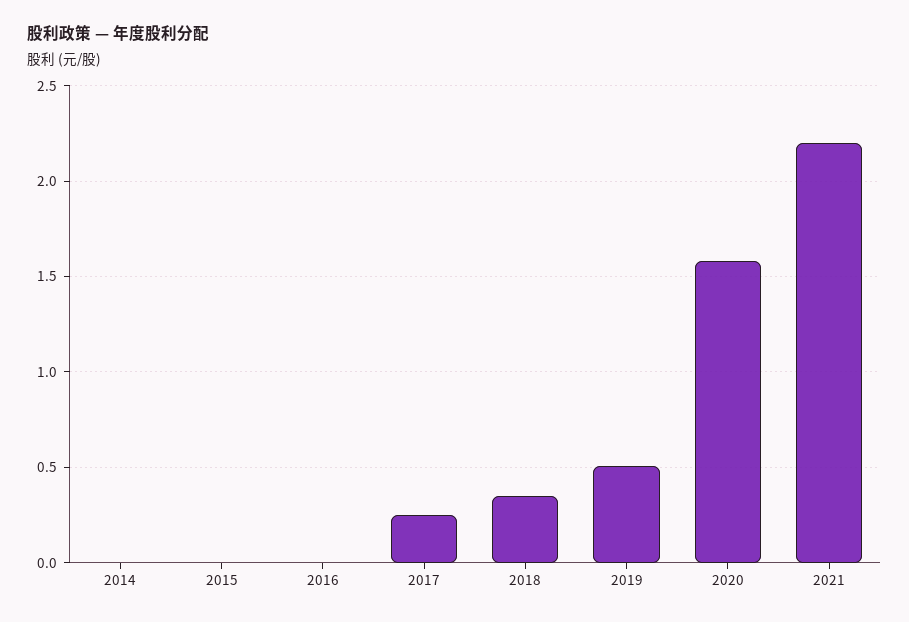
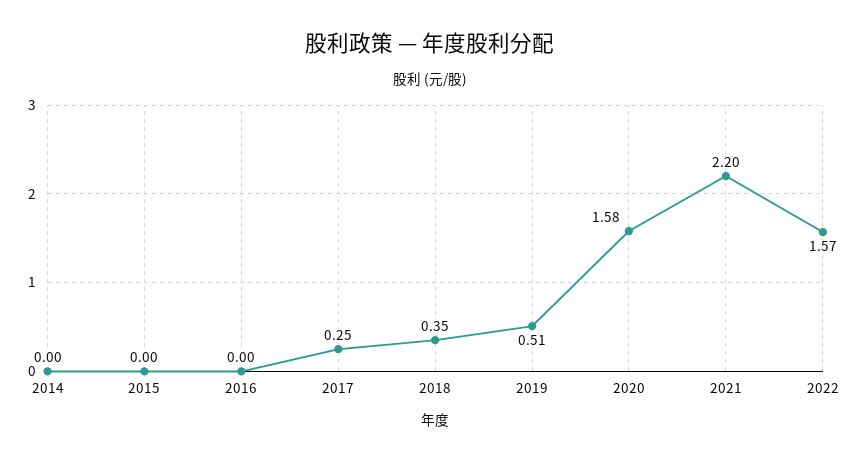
2022: none -> 1.57

